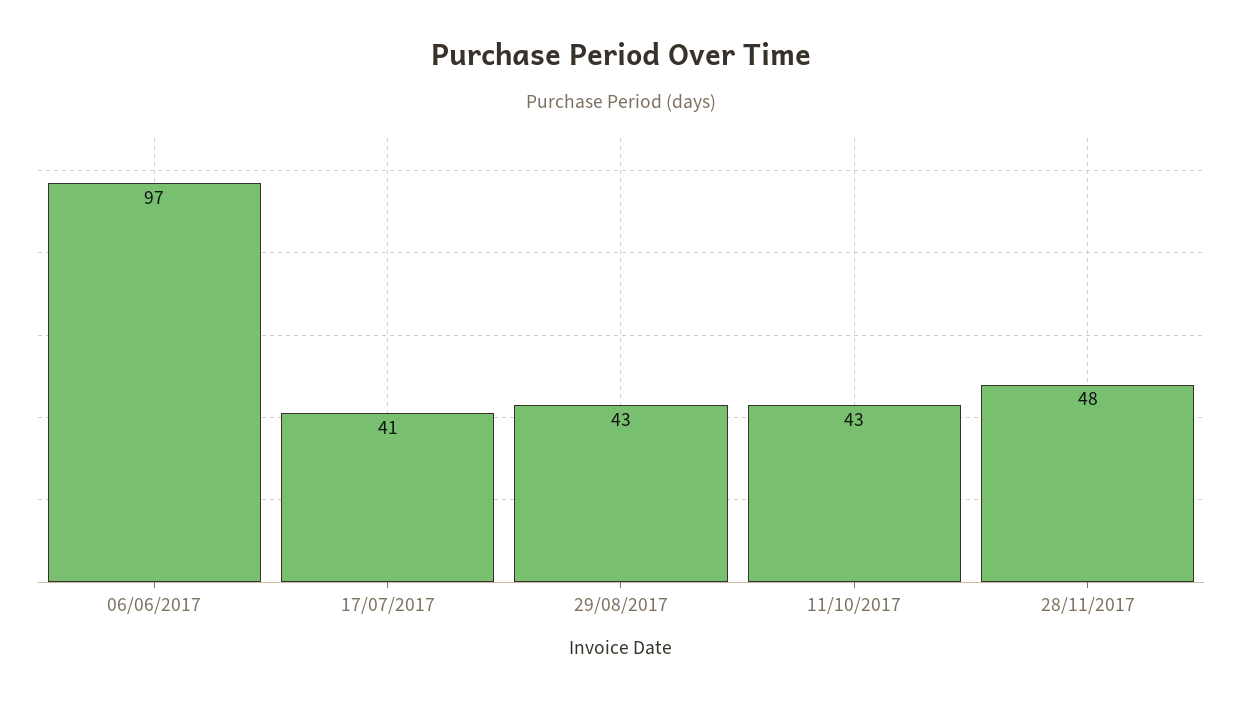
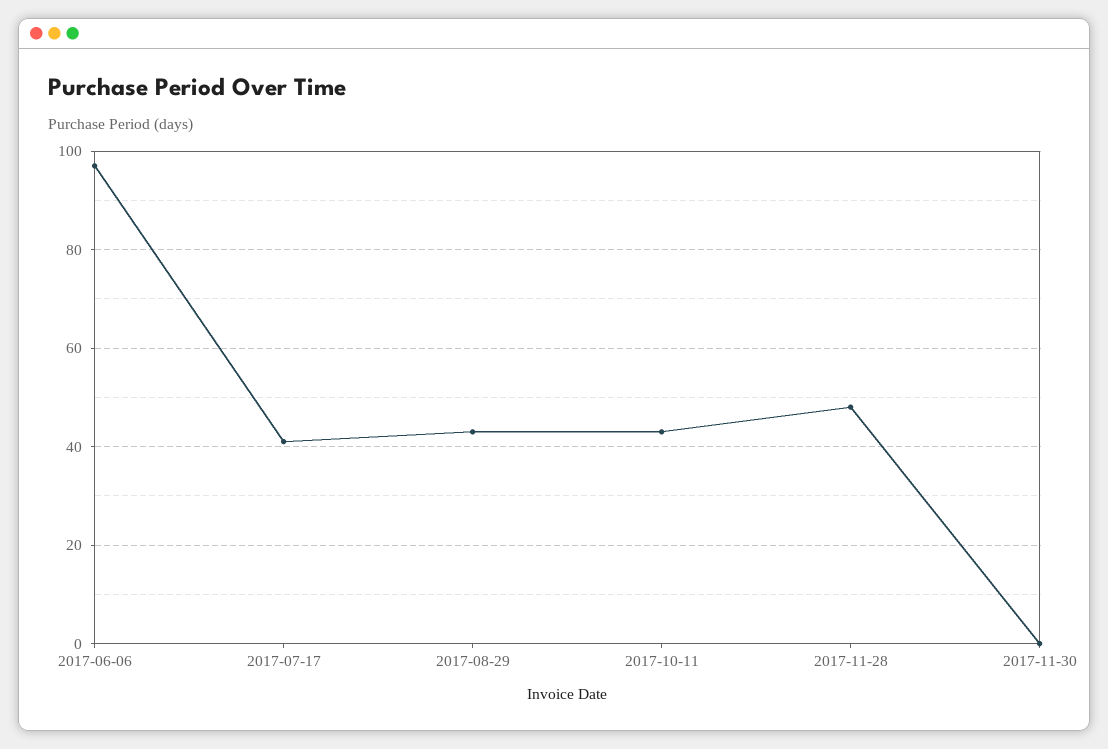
2017-11-30: none -> 0

